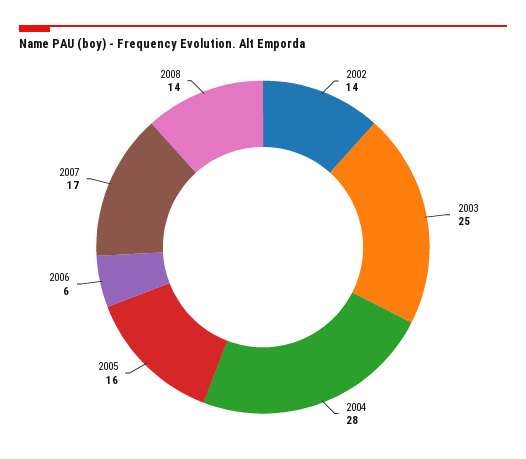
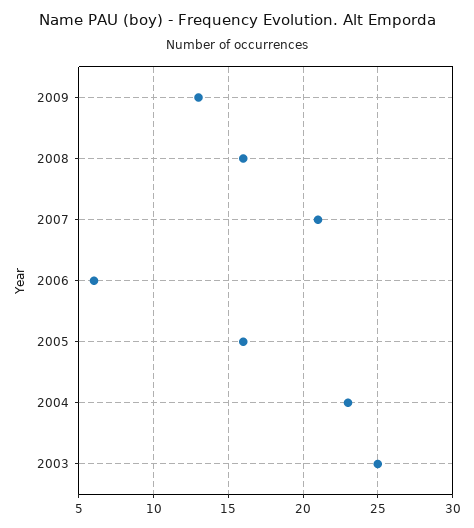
2002: 14 -> none
2004: 28 -> 23
2007: 17 -> 21
2008: 14 -> 16
2009: none -> 13

